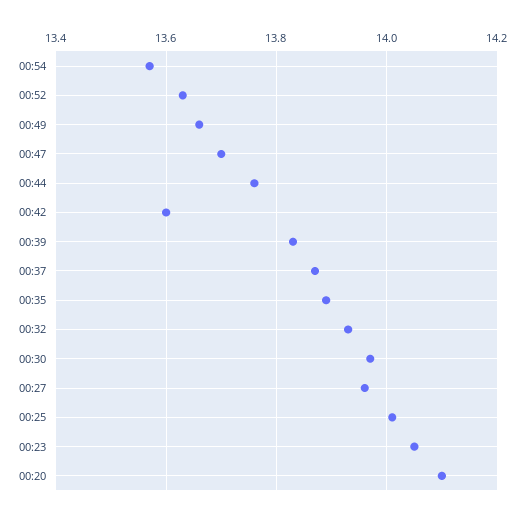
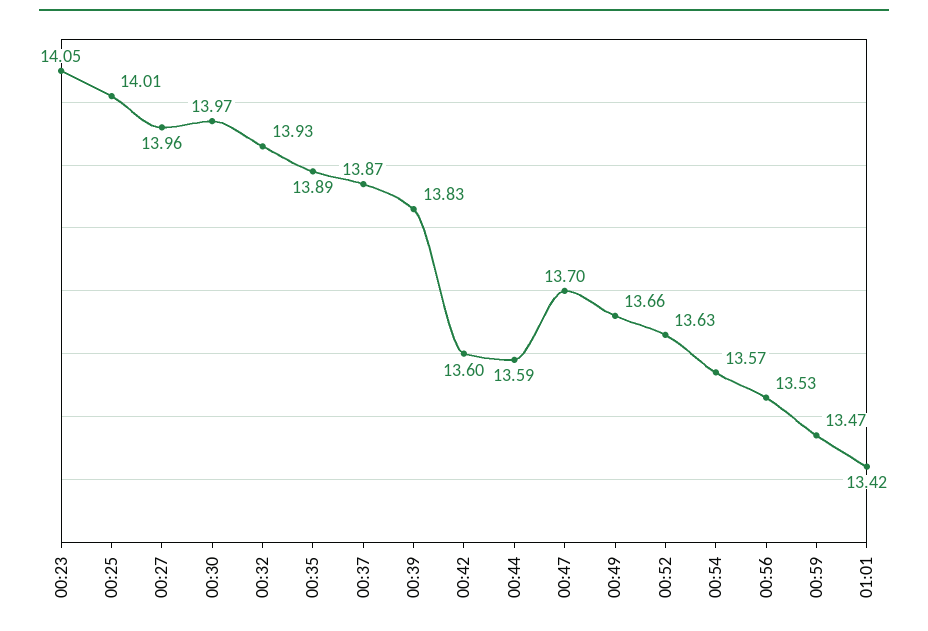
00:44: 13.75 -> 13.59
00:20: 14.1 -> none
00:56: none -> 13.53
00:59: none -> 13.47
01:01: none -> 13.42

